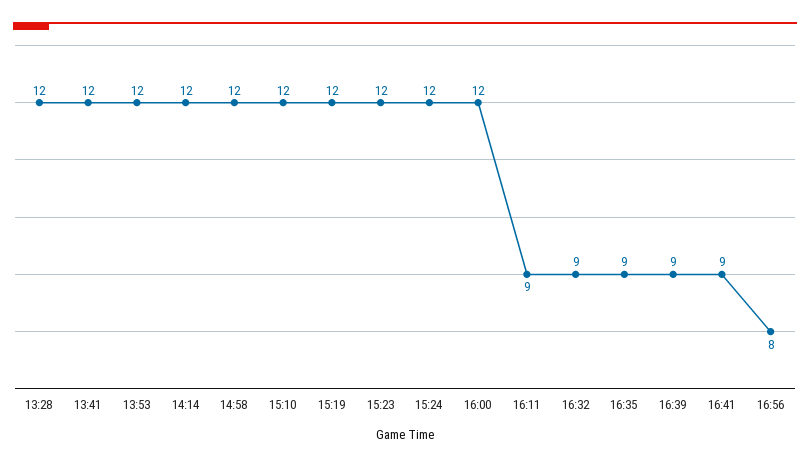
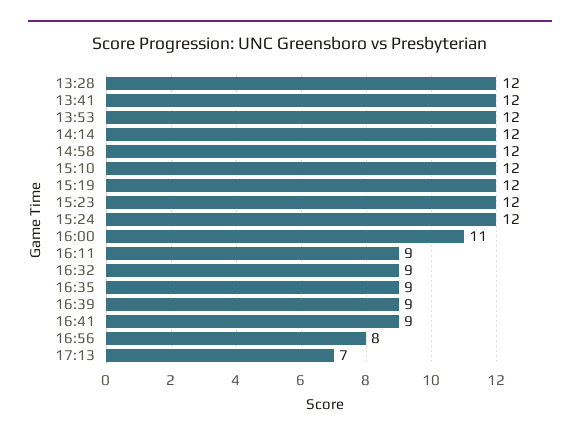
16:00: 12 -> 11
17:13: none -> 7

